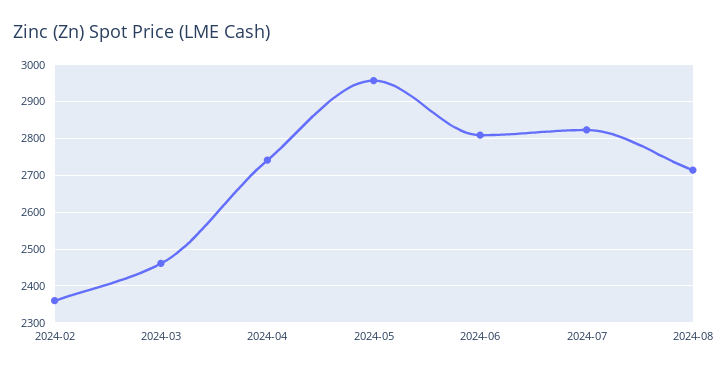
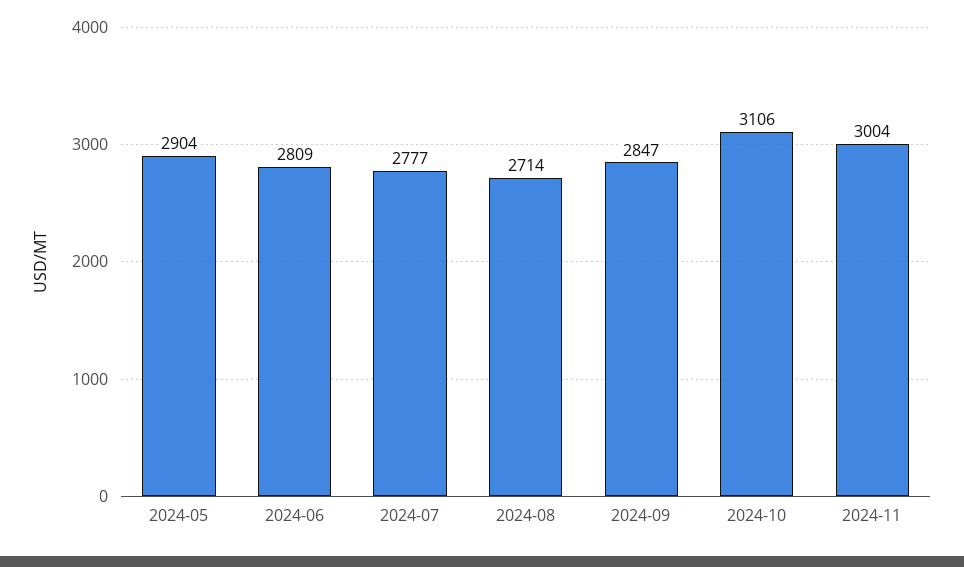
2024-02: 2360 -> none
2024-03: 2460 -> none
2024-04: 2740 -> none
2024-05: 2960 -> 2904
2024-07: 2820 -> 2777
2024-09: none -> 2847
2024-10: none -> 3106
2024-11: none -> 3004

